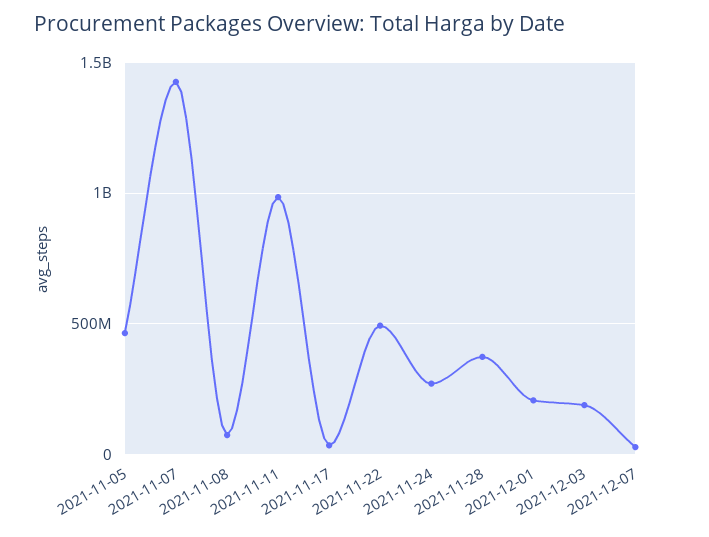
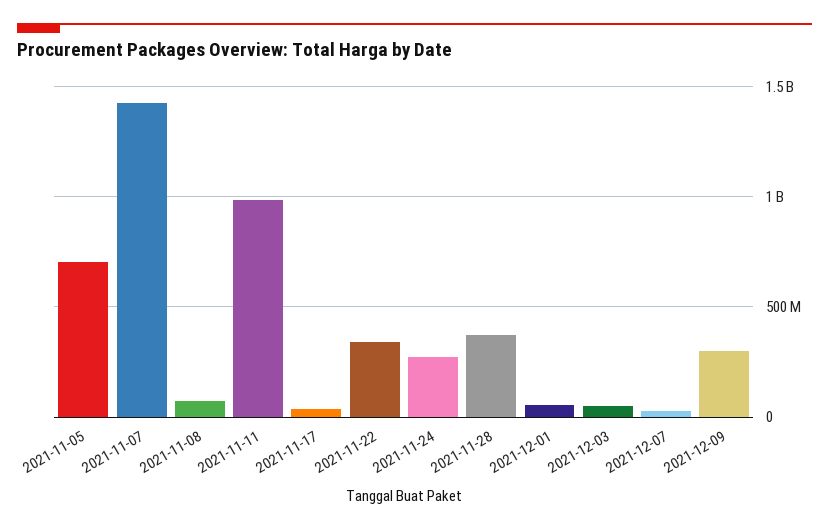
2021-11-05: 450000000 -> 700000000
2021-11-22: 500000000 -> 350000000
2021-12-01: 200000000 -> 50000000
2021-12-03: 200000000 -> 50000000
2021-12-09: none -> 300000000

